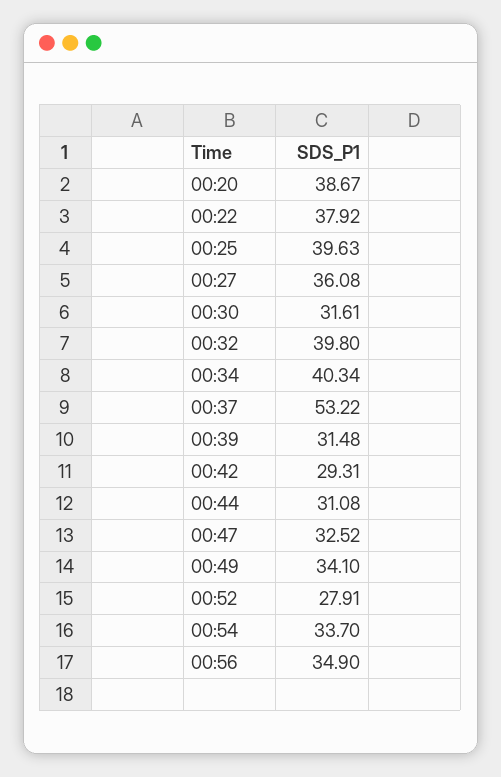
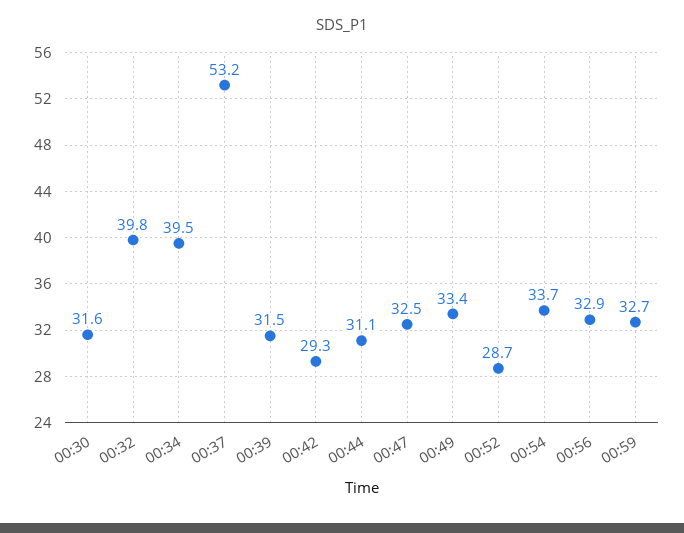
00:20: 38.67 -> none
00:22: 37.92 -> none
00:25: 39.63 -> none
00:27: 36.08 -> none
00:34: 40.34 -> 39.5
00:49: 34.1 -> 33.4
00:52: 27.91 -> 28.7
00:56: 34.9 -> 32.9
00:59: none -> 32.7

